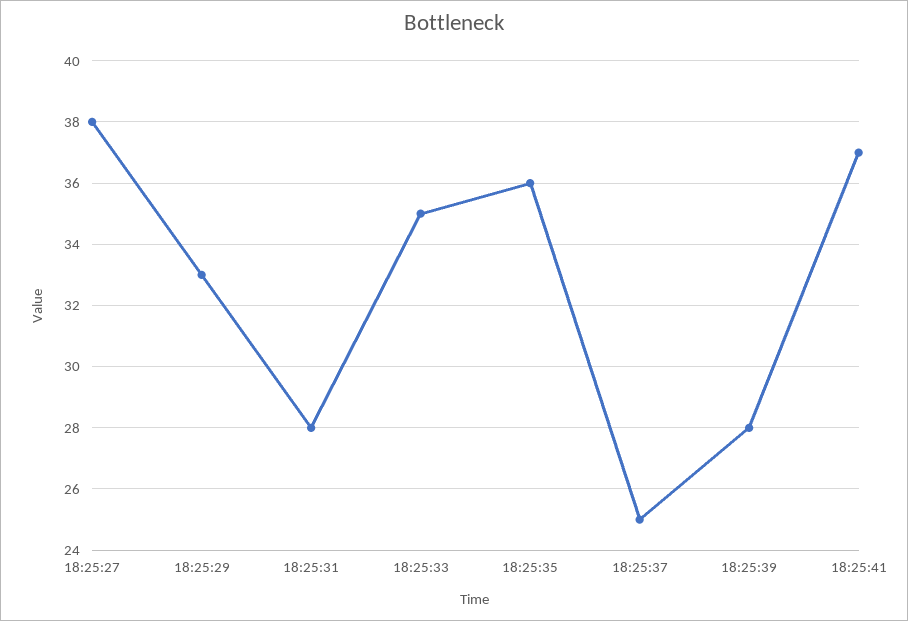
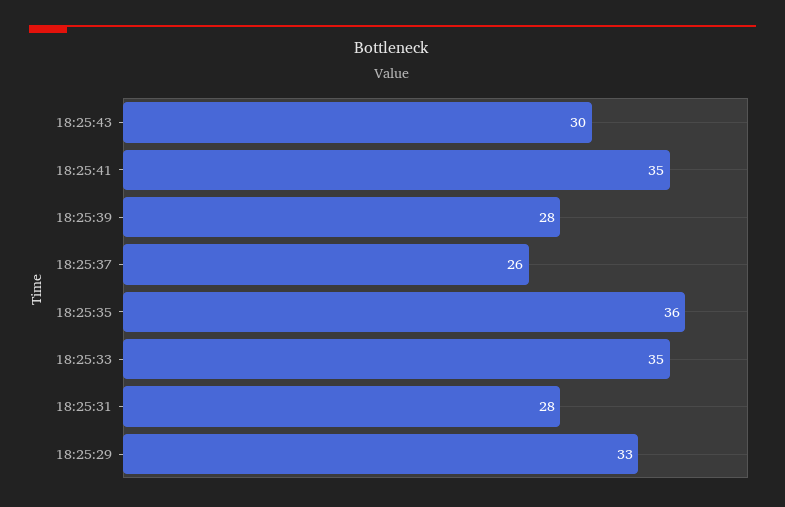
18:25:27: 38 -> none
18:25:37: 25 -> 26
18:25:41: 37 -> 35
18:25:43: none -> 30

